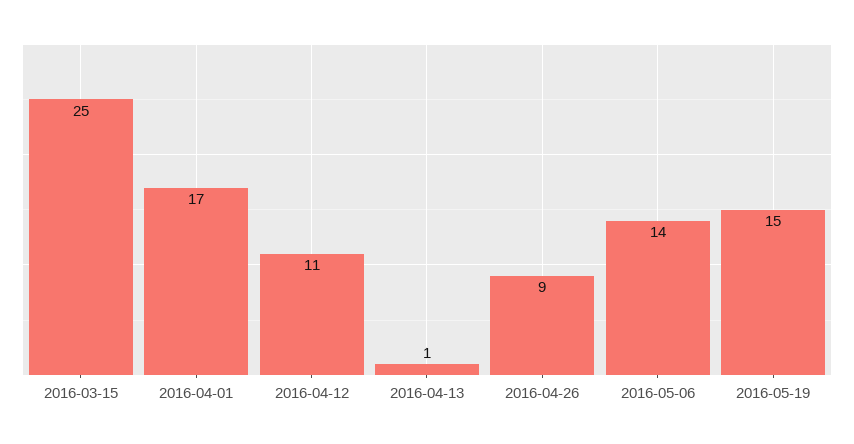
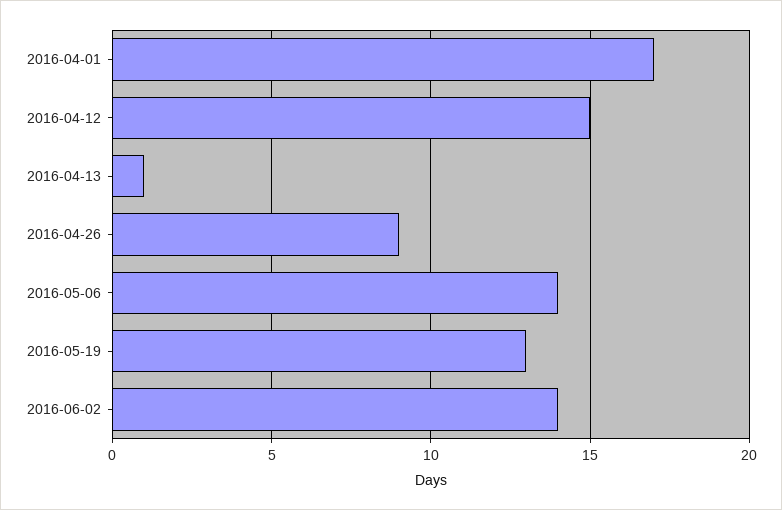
2016-03-15: 25 -> none
2016-04-12: 11 -> 15
2016-05-19: 15 -> 13
2016-06-02: none -> 14

